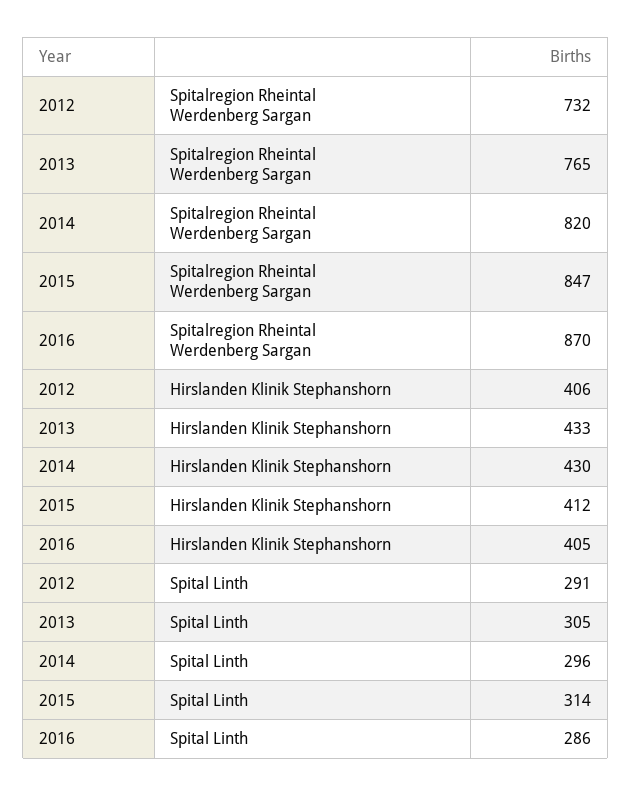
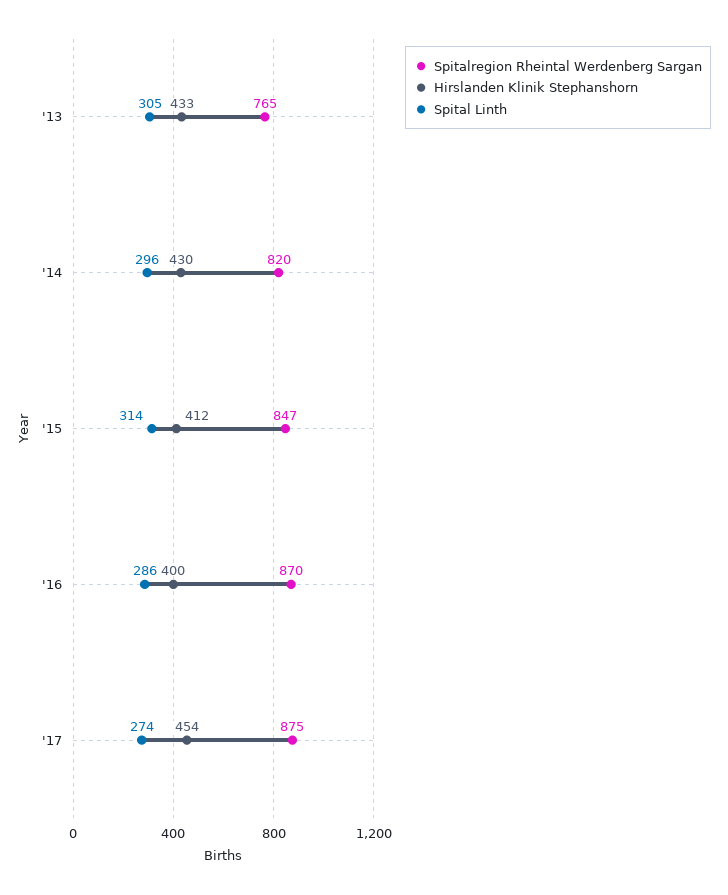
Spitalregion Rheintal Werdenberg Sargan, 2012: 732 -> none
Hirslanden Klinik Stephanshorn, 2012: 406 -> none
Hirslanden Klinik Stephanshorn, 2016: 405 -> 400
Spital Linth, 2012: 291 -> none
Spitalregion Rheintal Werdenberg Sargan, '17: none -> 875
Hirslanden Klinik Stephanshorn, '17: none -> 454
Spital Linth, '17: none -> 274

